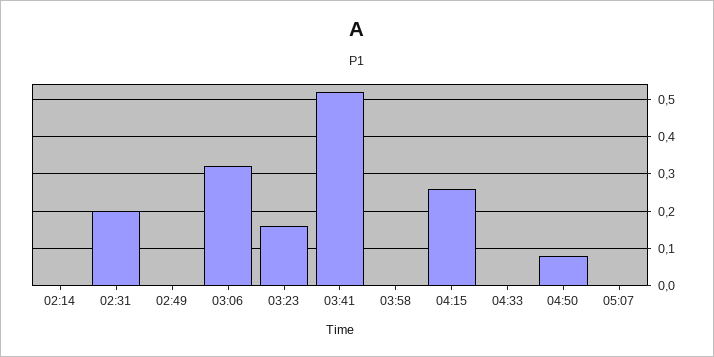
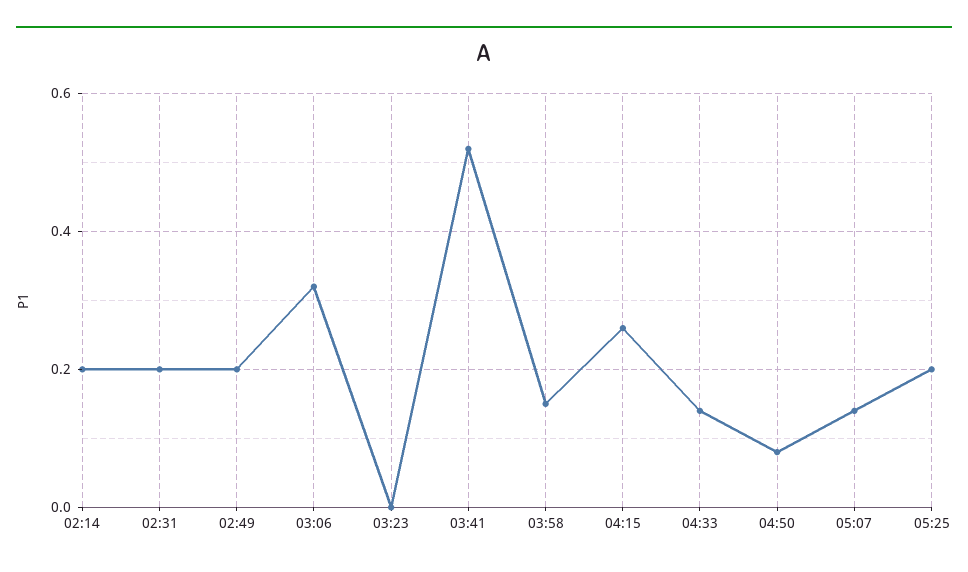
02:14: 0 -> 0.2
02:49: 0 -> 0.2
03:23: 0.15 -> 0
03:58: 0 -> 0.15
04:33: 0 -> 0.15
05:07: 0 -> 0.15
05:25: none -> 0.2

